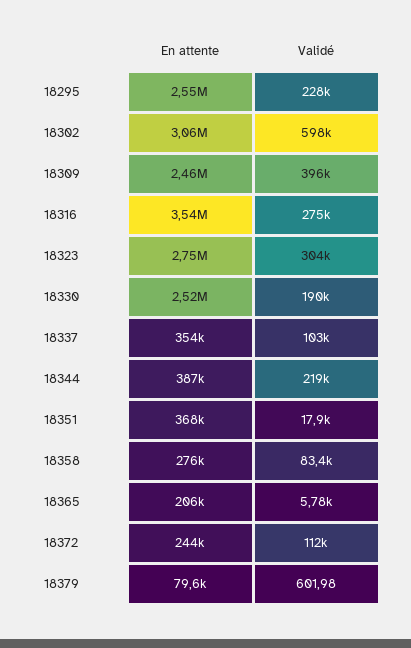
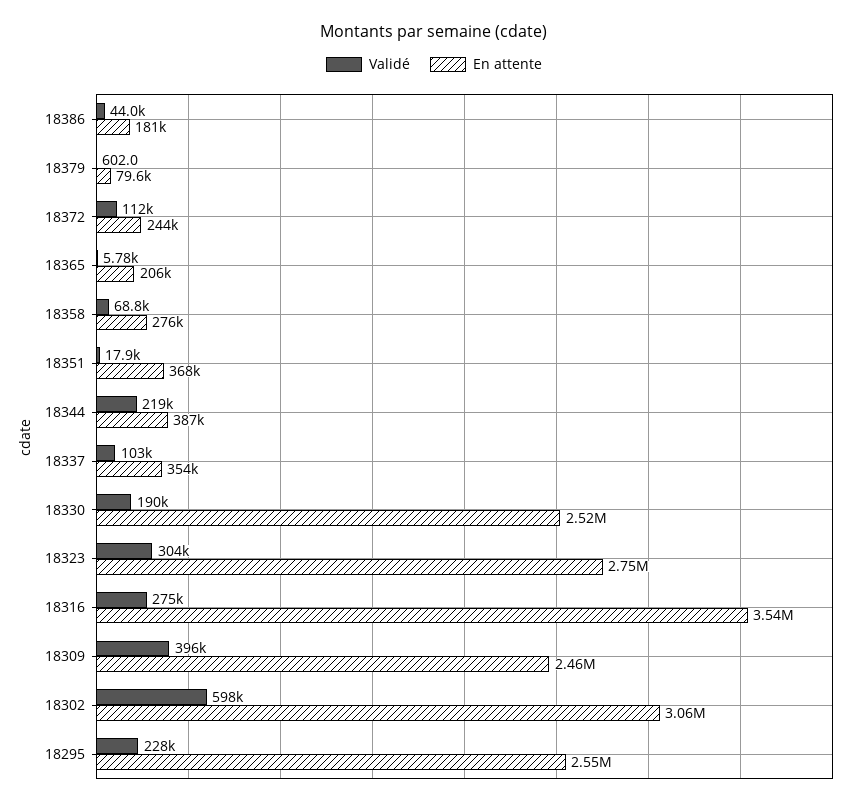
Validé, 18358: 83400 -> 68800
Validé, 18386: none -> 44000
En attente, 18386: none -> 181000

